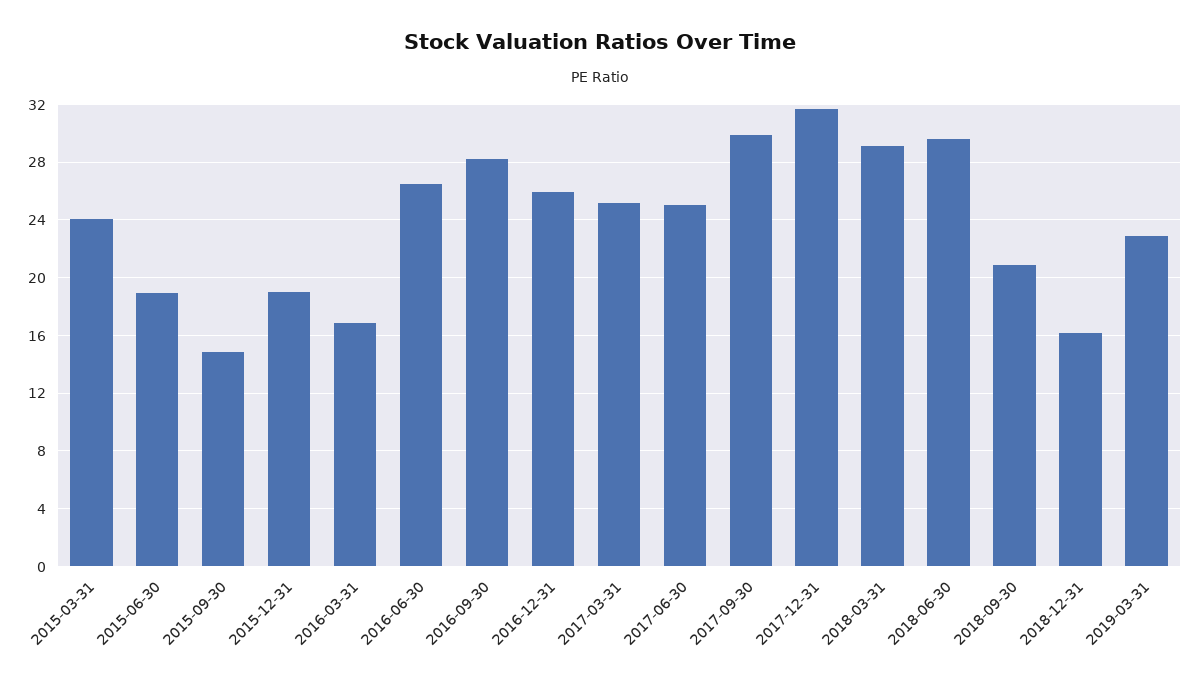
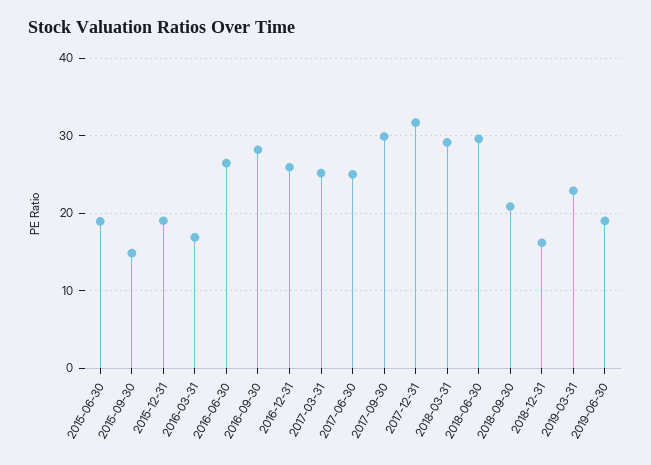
2015-03-31: 24 -> none
2019-06-30: none -> 19

